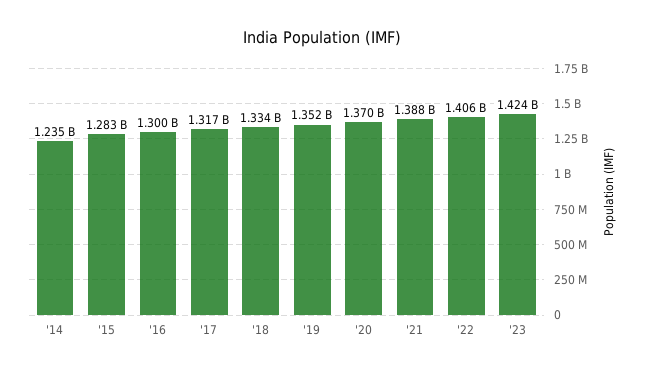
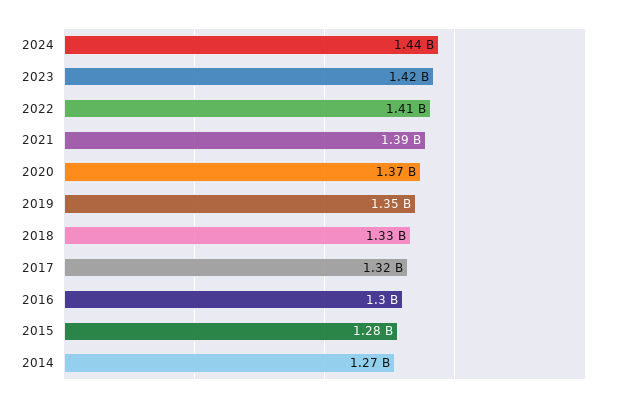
'14: 1235000000 -> 1270000000
2024: none -> 1440000000

